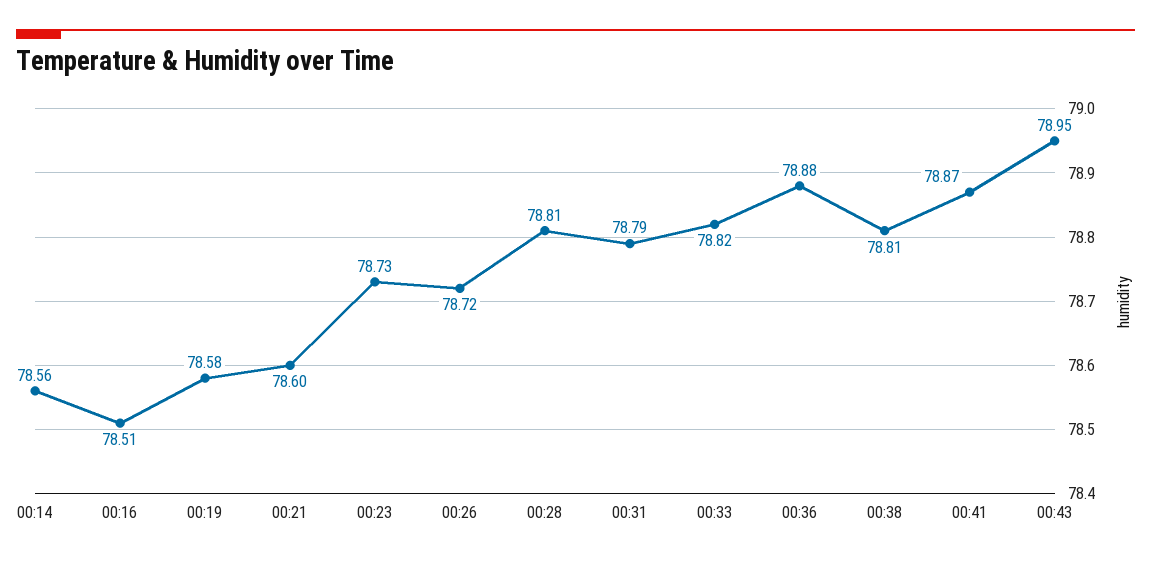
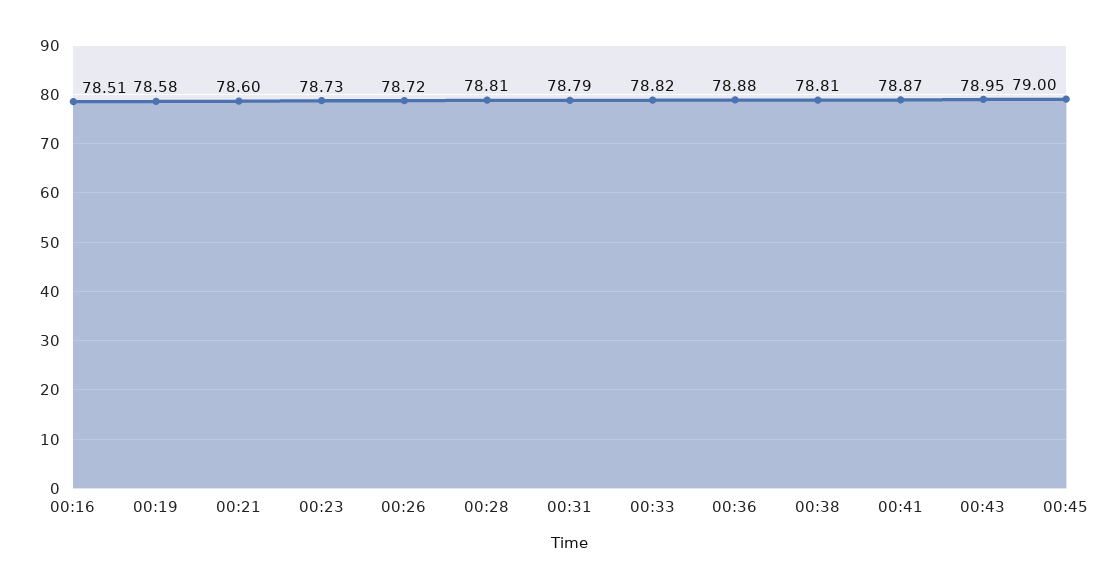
00:14: 78.56 -> none
00:45: none -> 79

